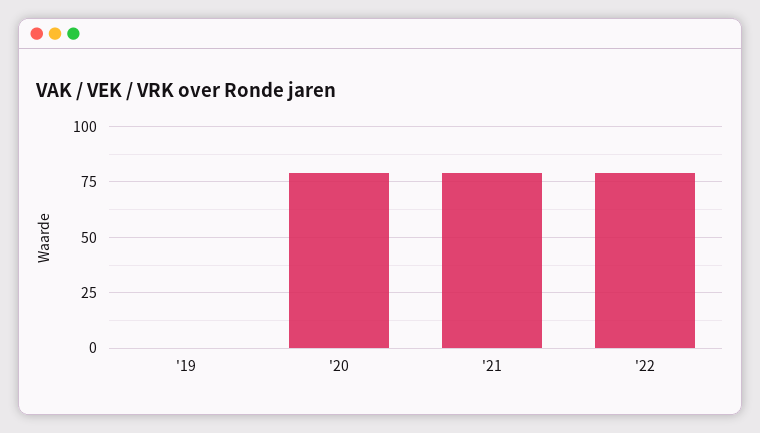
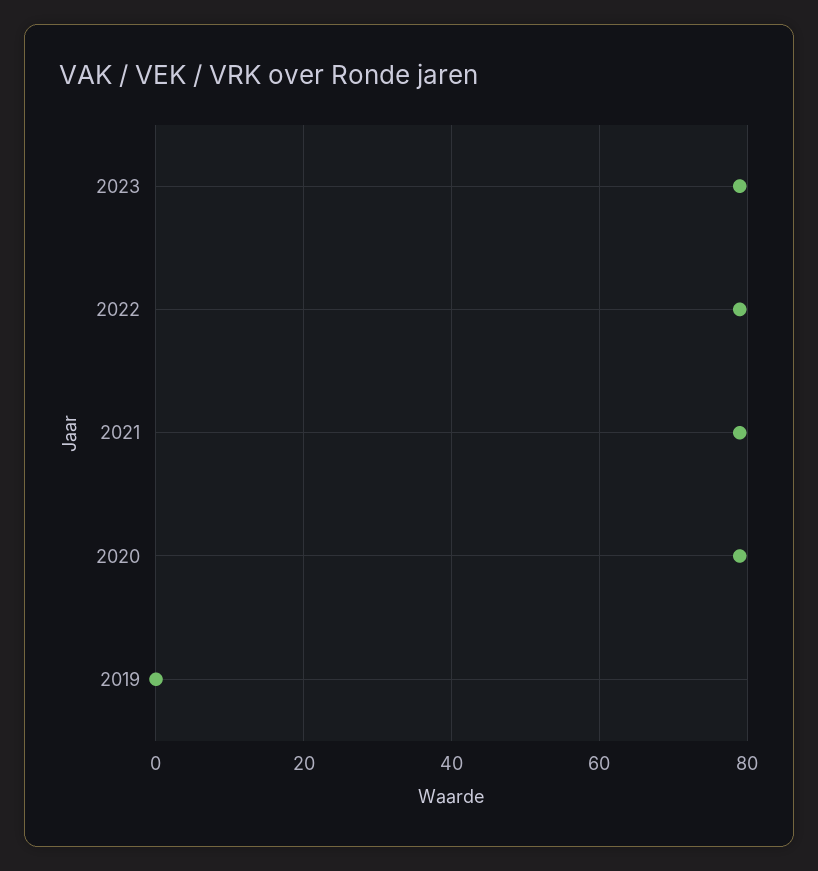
2023: none -> 80

